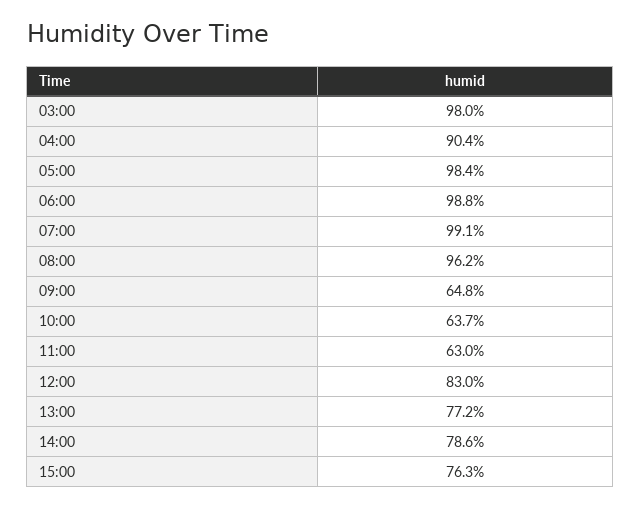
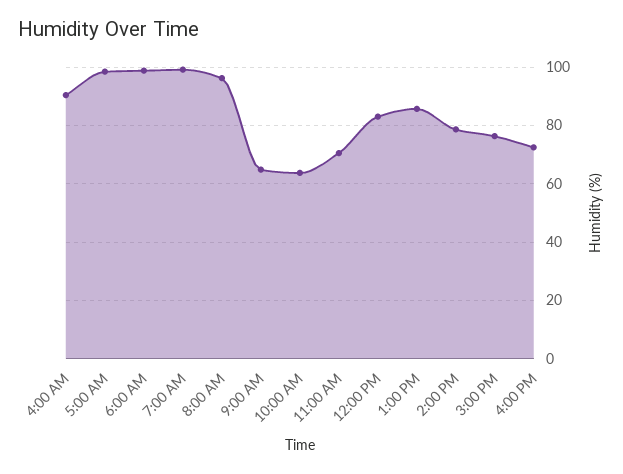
03:00: 98 -> none
11:00: 63 -> 70
13:00: 77.2 -> 85
4:00 PM: none -> 72.5

